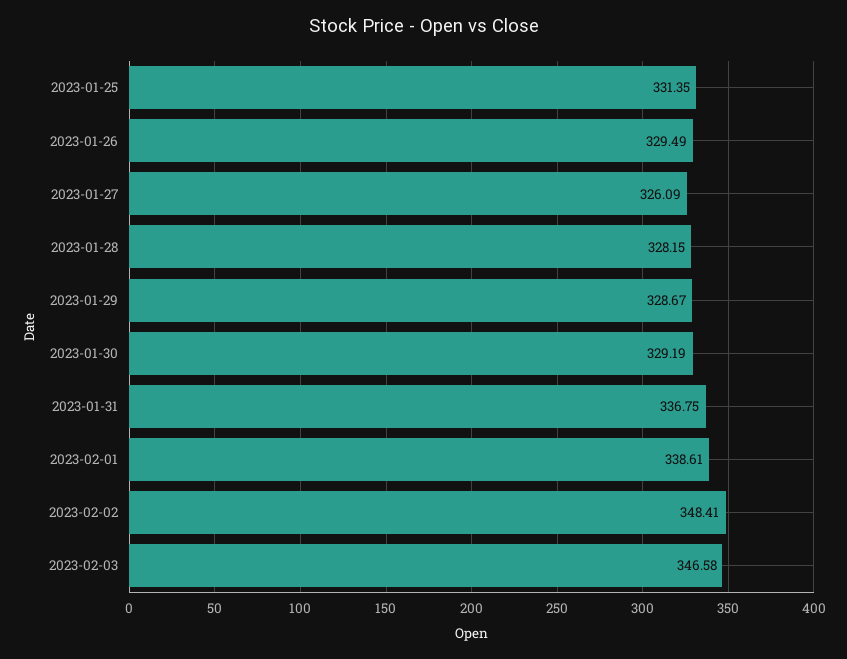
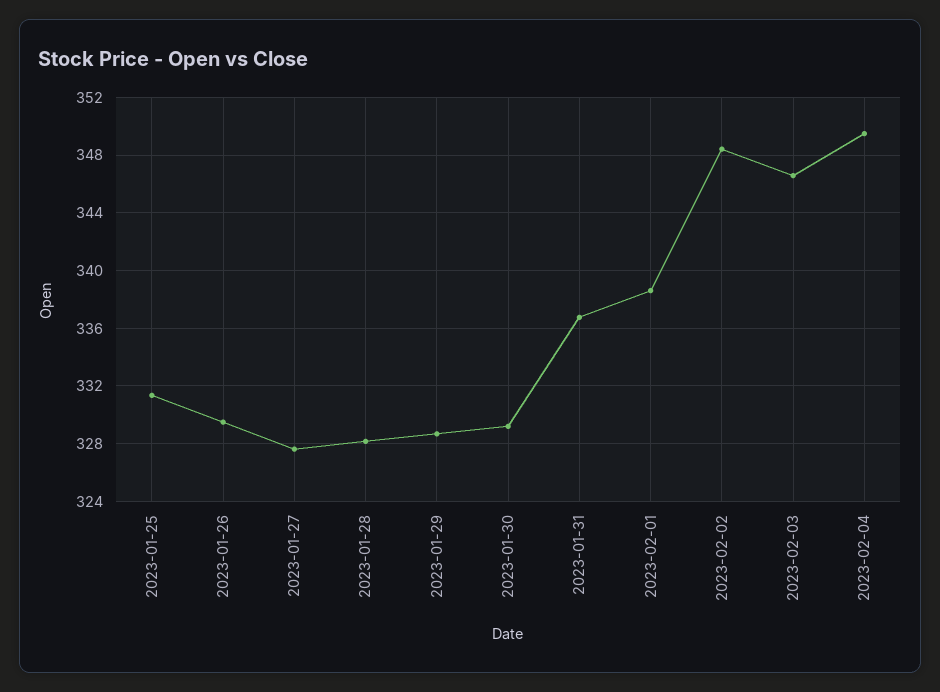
2023-01-27: 326.09 -> 327.5
2023-02-04: none -> 349.5

